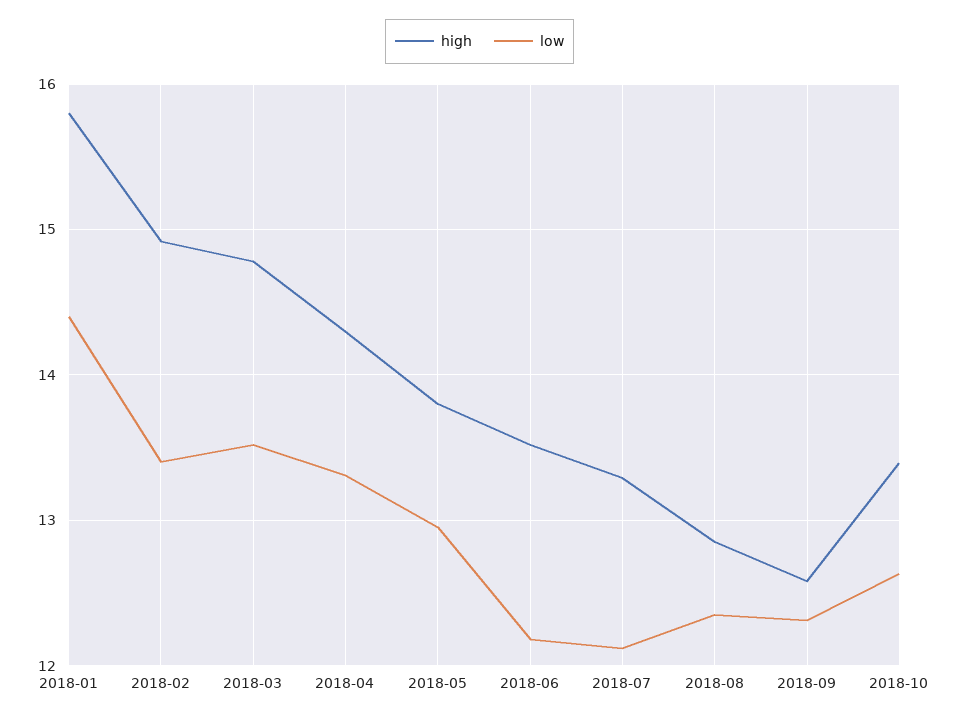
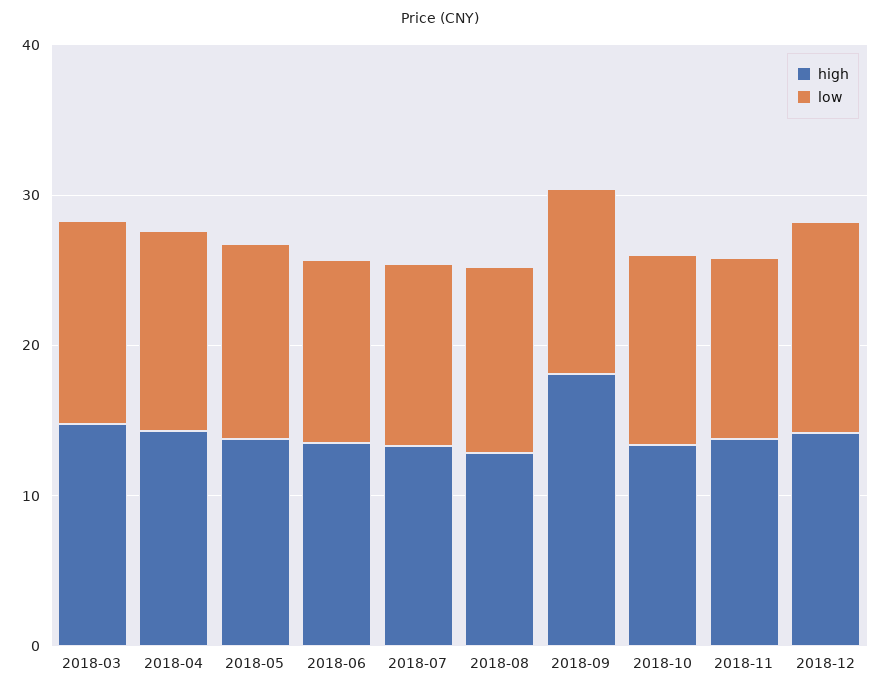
high, 2018-01: 15.8 -> none
low, 2018-01: 14.4 -> none
high, 2018-02: 14.9 -> none
low, 2018-02: 13.4 -> none
high, 2018-09: 12.6 -> 18
high, 2018-11: none -> 14
low, 2018-11: none -> 12
high, 2018-12: none -> 14
low, 2018-12: none -> 14

